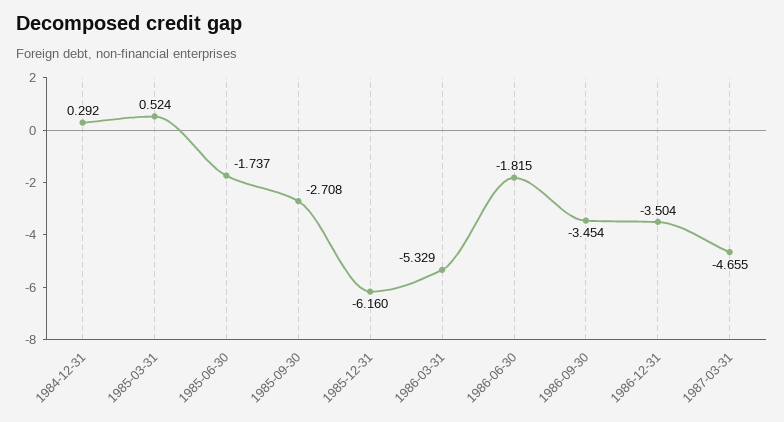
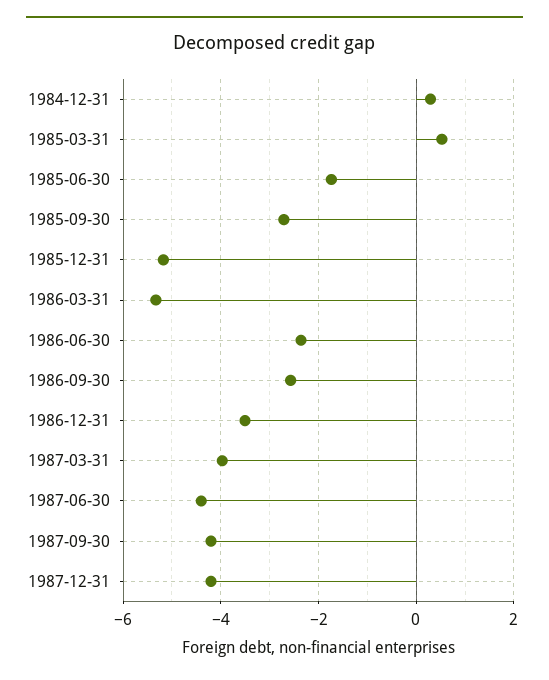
1985-12-31: -6.16 -> -5.2
1986-06-30: -1.815 -> -2.4
1986-09-30: -3.454 -> -2.6
1987-03-31: -4.655 -> -4
1987-06-30: none -> -4.4
1987-09-30: none -> -4.2
1987-12-31: none -> -4.2

